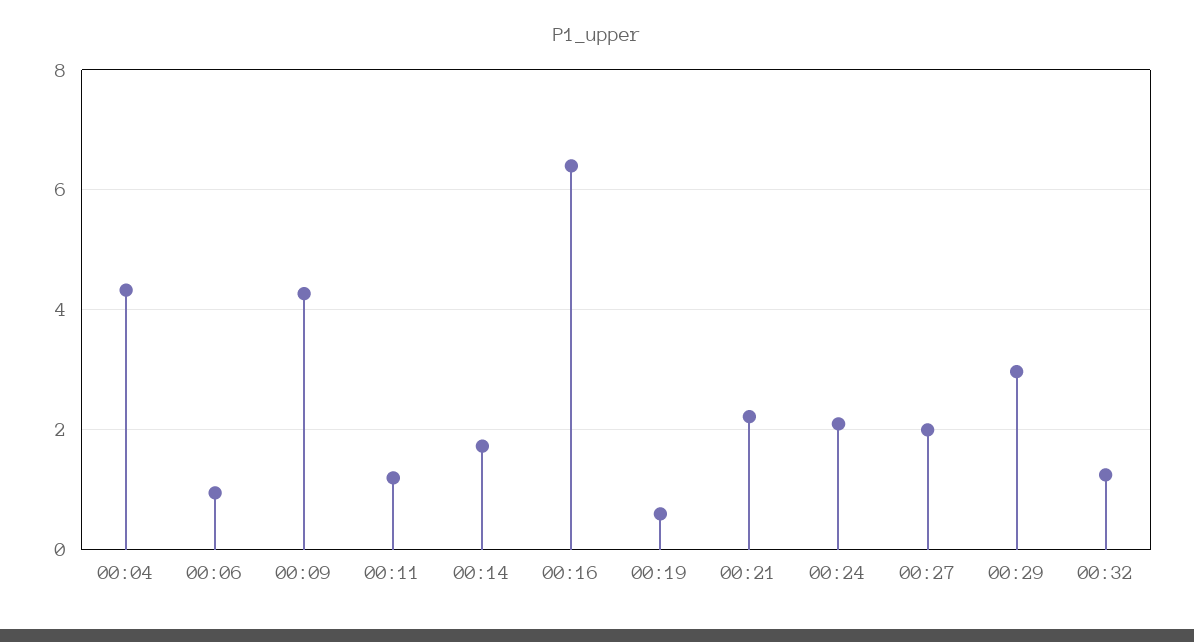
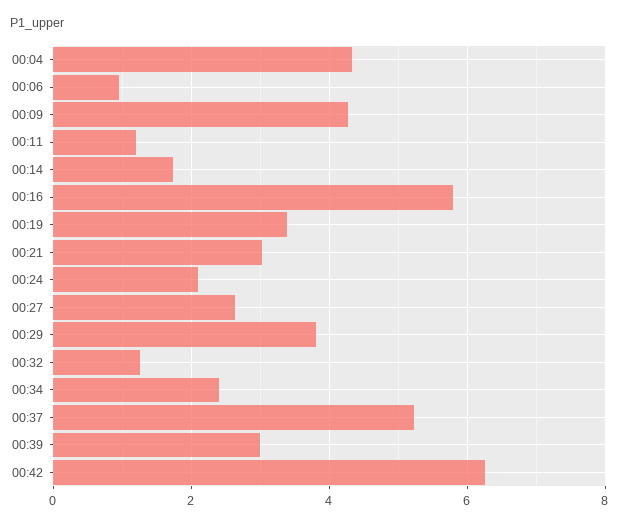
00:16: 6.4 -> 5.8
00:19: 0.6 -> 3.4
00:21: 2.2 -> 3
00:27: 2 -> 2.6
00:29: 3 -> 3.8
00:34: none -> 2.4
00:37: none -> 5.2
00:39: none -> 3
00:42: none -> 6.2

